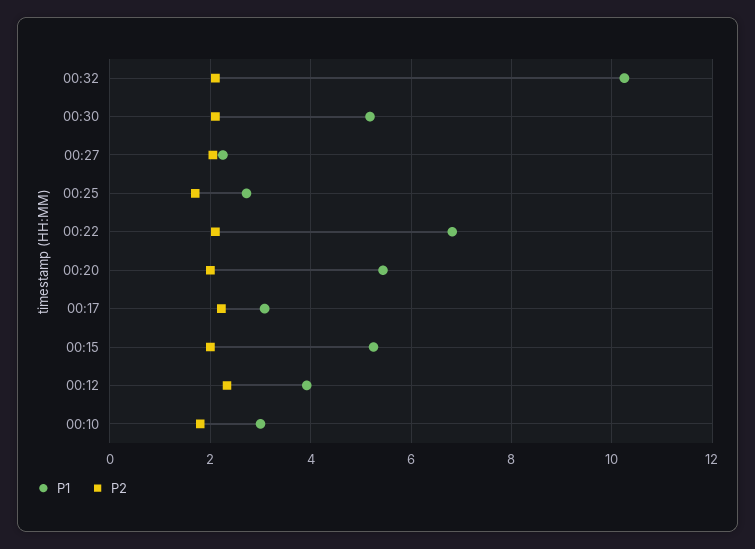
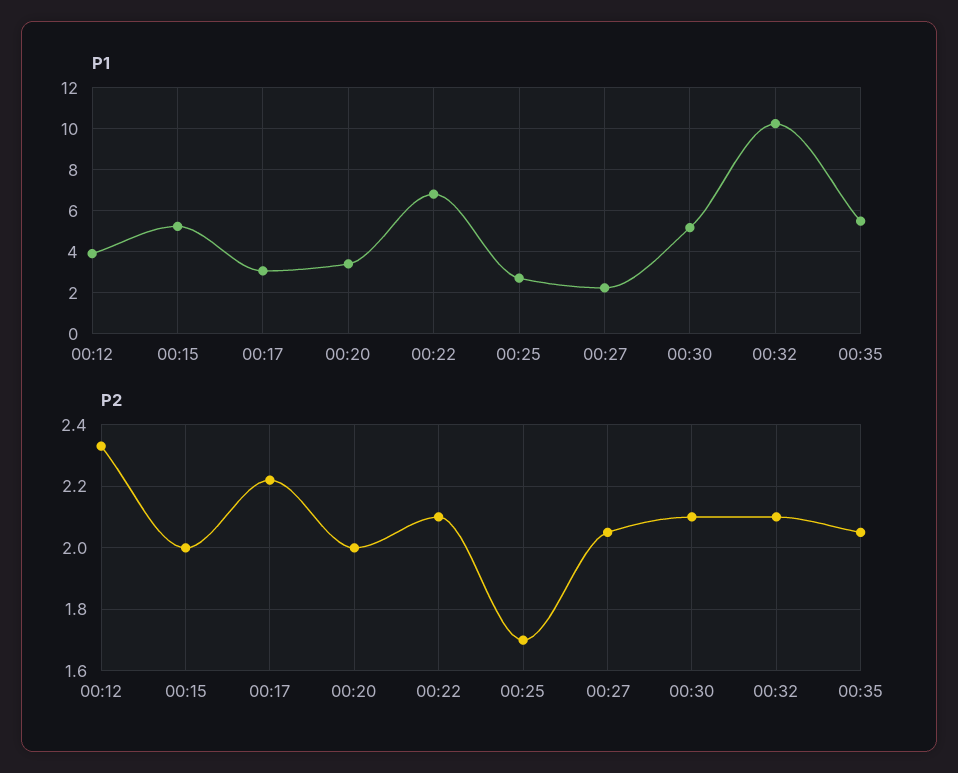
P1, 00:20: 5.4 -> 3.5
P1, 00:10: 3 -> none
P2, 00:10: 1.8 -> none
P1, 00:35: none -> 5.5
P2, 00:35: none -> 2.05

